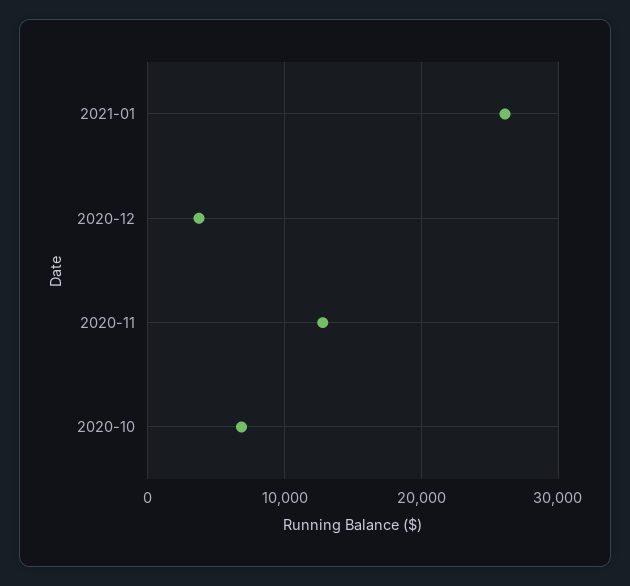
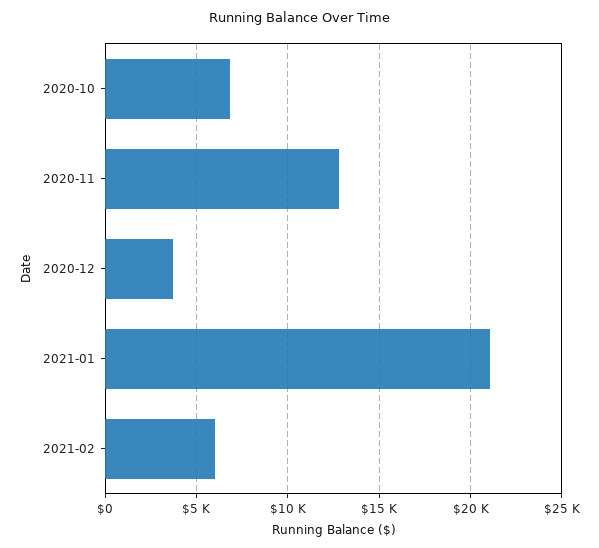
2021-01: 26000 -> 21000
2021-02: none -> 6000

